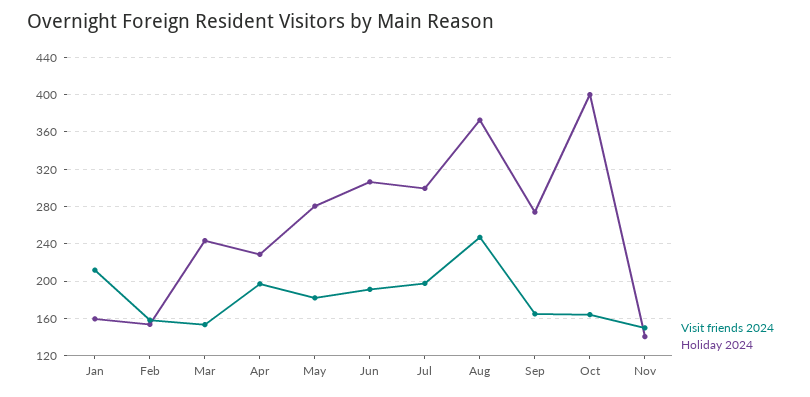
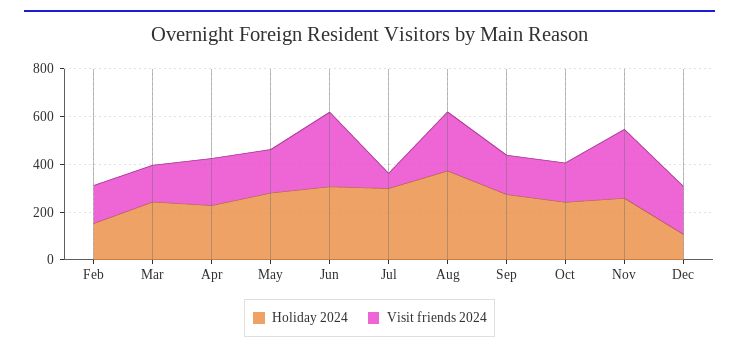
Visit friends 2024, Jan: 210 -> none
Holiday 2024, Jan: 160 -> none
Visit friends 2024, Jun: 190 -> 300
Visit friends 2024, Jul: 200 -> 50
Holiday 2024, Oct: 400 -> 250
Visit friends 2024, Nov: 150 -> 300
Holiday 2024, Nov: 140 -> 250
Holiday 2024, Dec: none -> 100
Visit friends 2024, Dec: none -> 200

